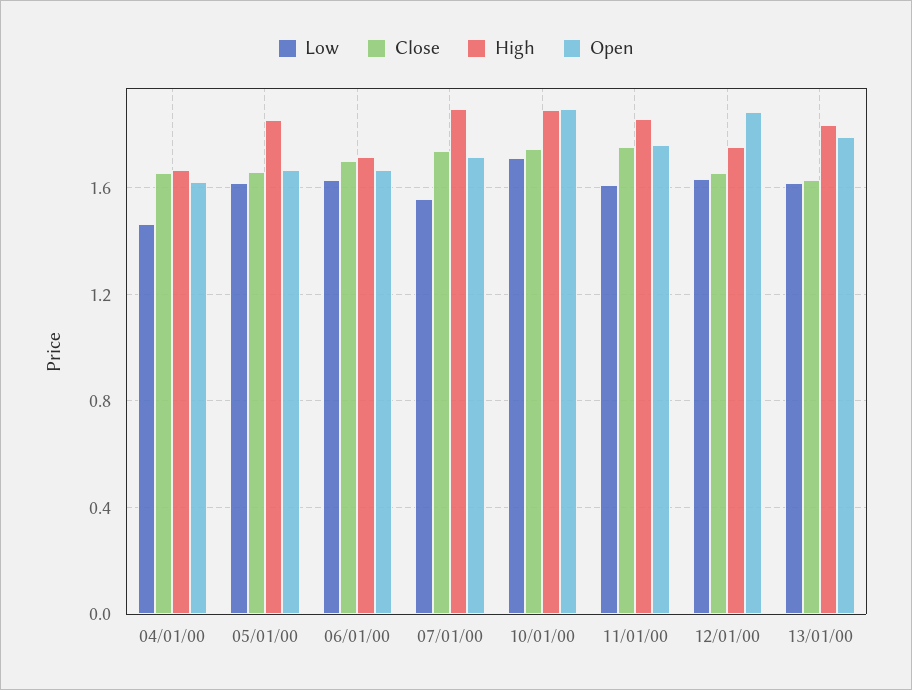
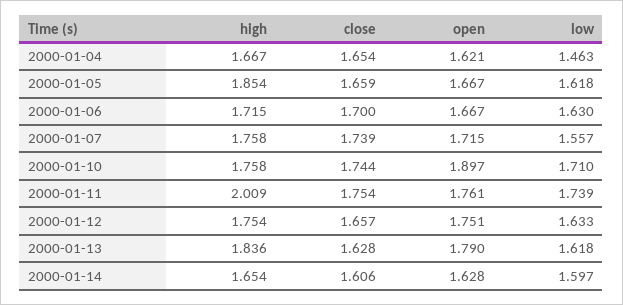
High, 07/01/00: 1.9 -> 1.758
High, 10/01/00: 1.9 -> 1.758
Low, 11/01/00: 1.6 -> 1.739
High, 11/01/00: 1.85 -> 2.009
Open, 12/01/00: 1.9 -> 1.751
High, 2000-01-14: none -> 1.654
Close, 2000-01-14: none -> 1.606
Open, 2000-01-14: none -> 1.628
Low, 2000-01-14: none -> 1.597

